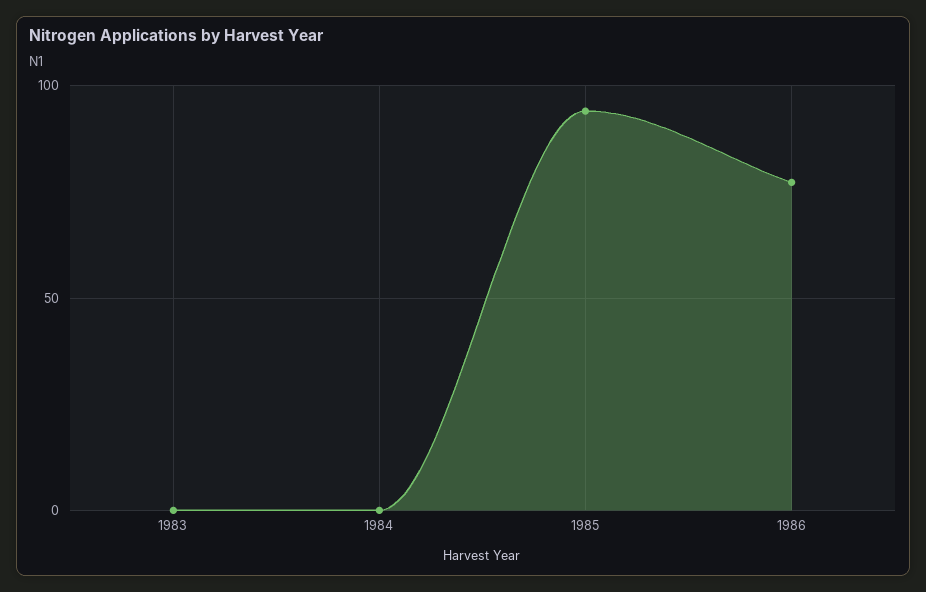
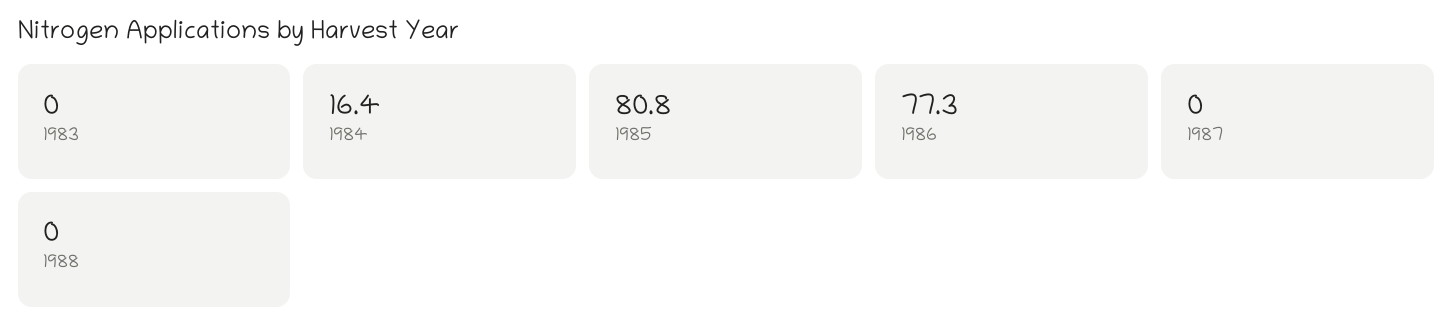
1984: 0 -> 16.4
1985: 95 -> 80.8
1987: none -> 0
1988: none -> 0

